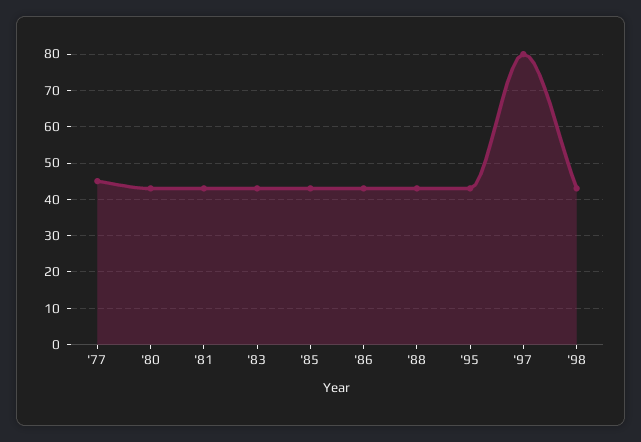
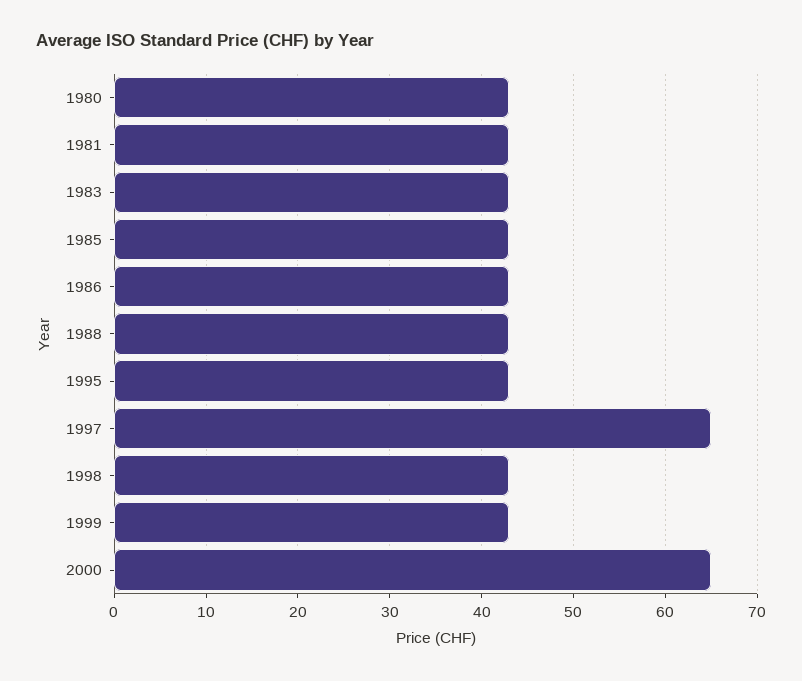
'77: 45 -> none
'97: 80 -> 65
1999: none -> 43
2000: none -> 65

